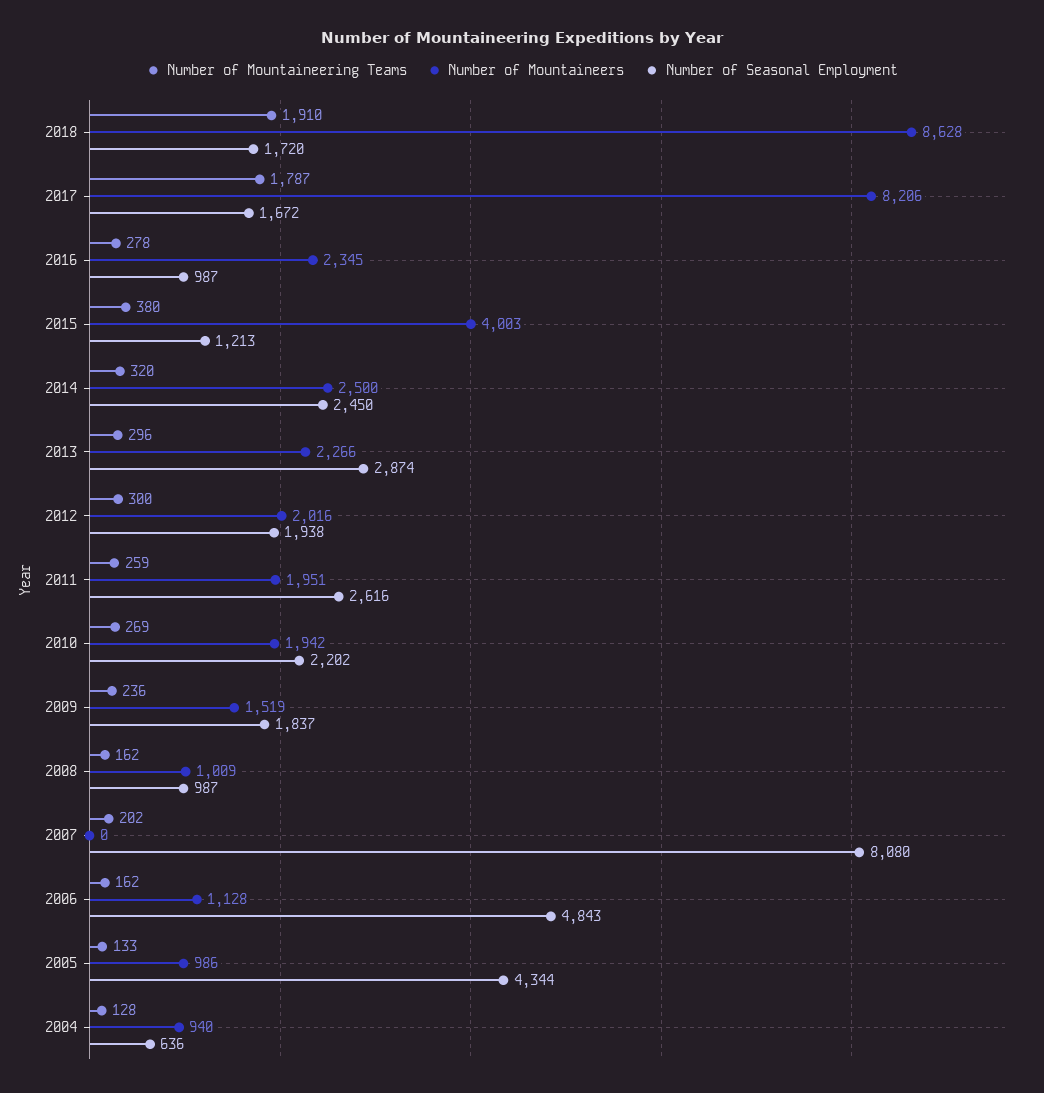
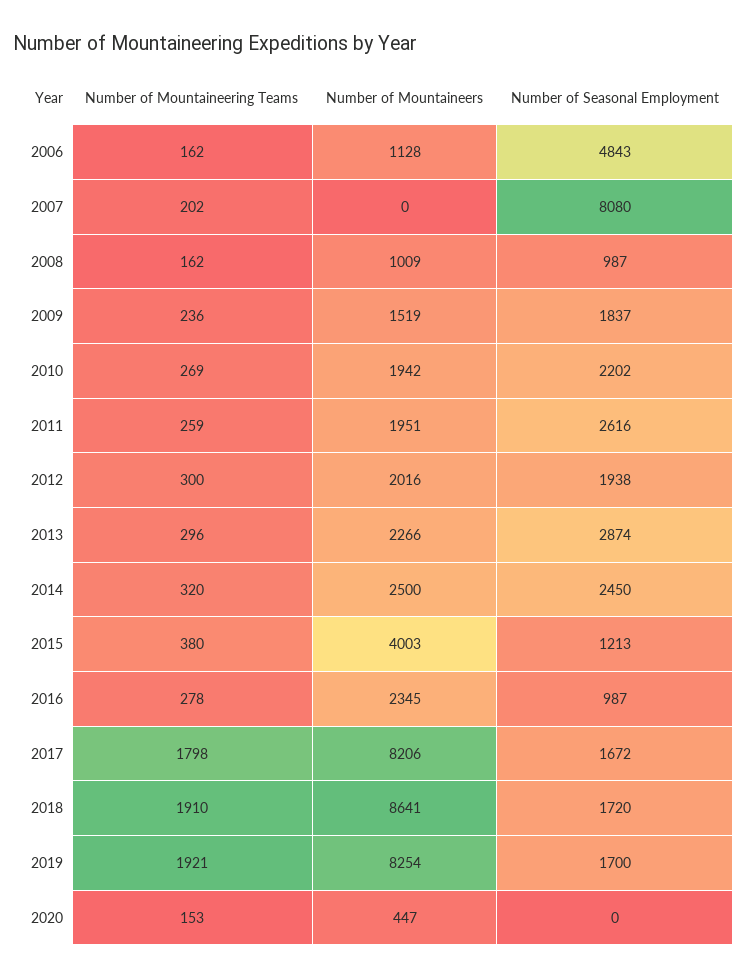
Number of Mountaineers, 2018: 8628 -> 8641
Number of Mountaineering Teams, 2017: 1787 -> 1798
Number of Mountaineering Teams, 2005: 133 -> none
Number of Mountaineers, 2005: 986 -> none
Number of Seasonal Employment, 2005: 4344 -> none
Number of Mountaineering Teams, 2004: 128 -> none
Number of Mountaineers, 2004: 940 -> none
Number of Seasonal Employment, 2004: 636 -> none
Number of Mountaineering Teams, 2019: none -> 1921
Number of Mountaineers, 2019: none -> 8254
Number of Seasonal Employment, 2019: none -> 1700
Number of Mountaineering Teams, 2020: none -> 153
Number of Mountaineers, 2020: none -> 447
Number of Seasonal Employment, 2020: none -> 0

